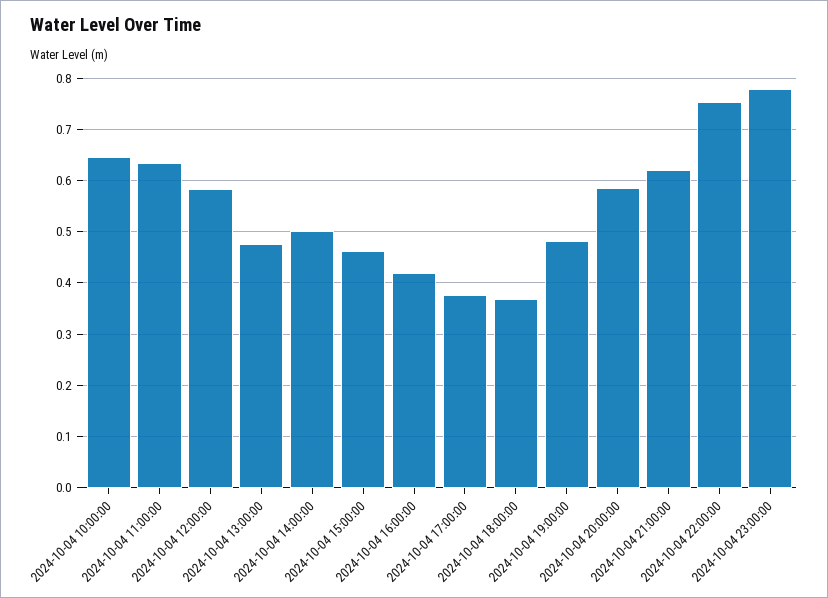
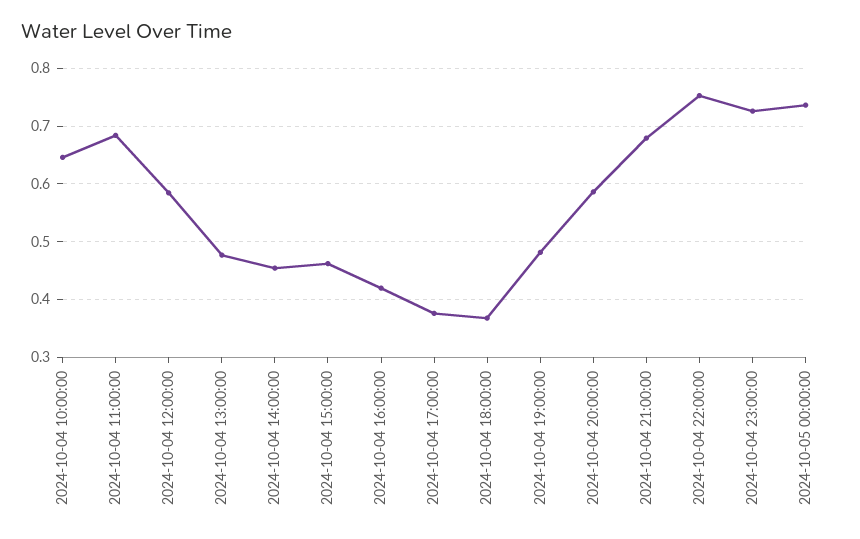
2024-10-04 11:00:00: 0.64 -> 0.68
2024-10-04 14:00:00: 0.5 -> 0.46
2024-10-04 21:00:00: 0.62 -> 0.68
2024-10-04 23:00:00: 0.78 -> 0.72
2024-10-05 00:00:00: none -> 0.74

